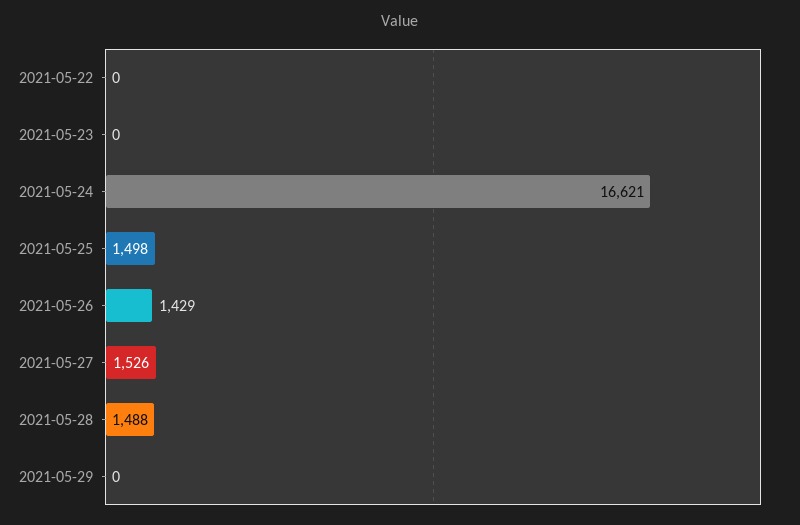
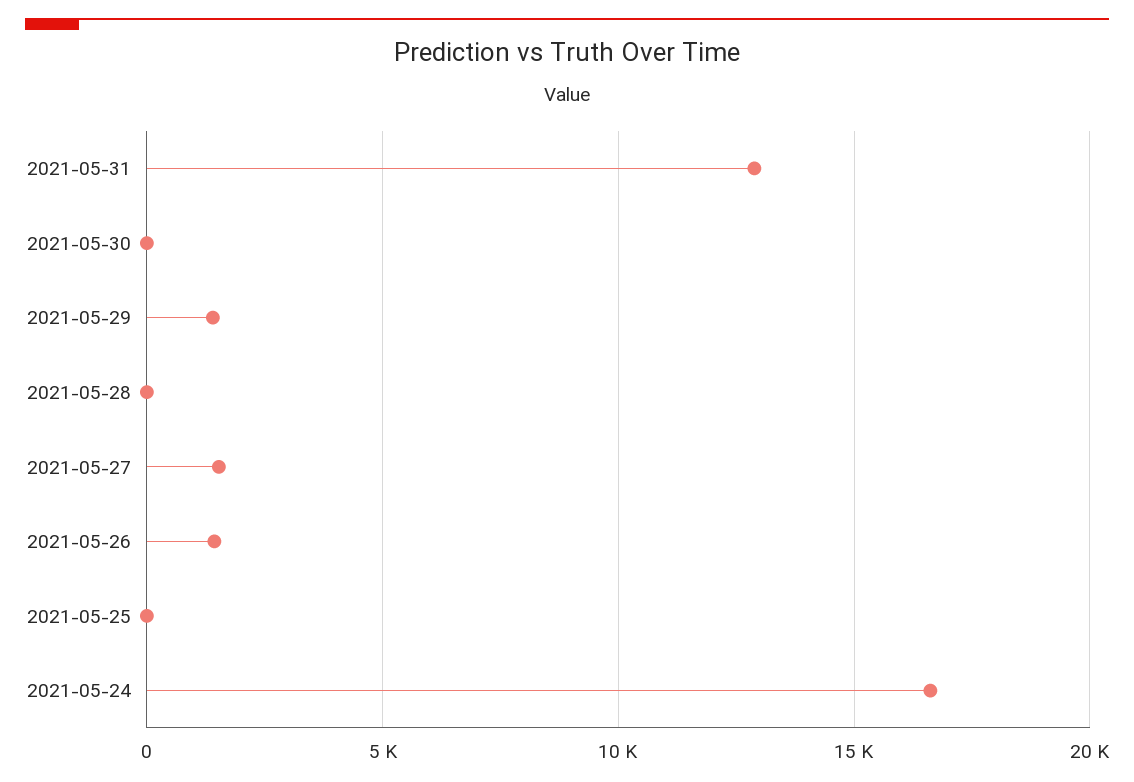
2021-05-22: 0 -> none
2021-05-23: 0 -> none
2021-05-25: 1498 -> 0
2021-05-28: 1488 -> 0
2021-05-29: 0 -> 1500
2021-05-31: none -> 13000
2021-05-30: none -> 0

